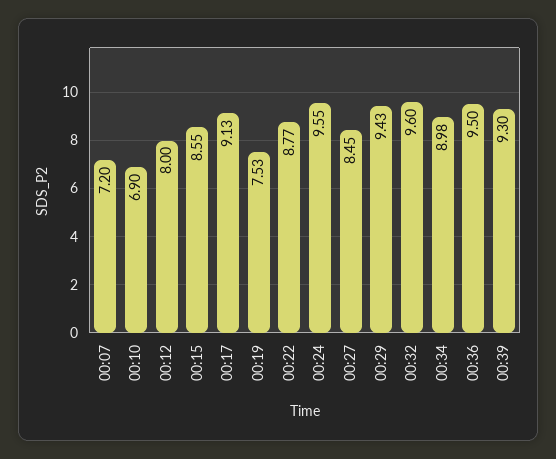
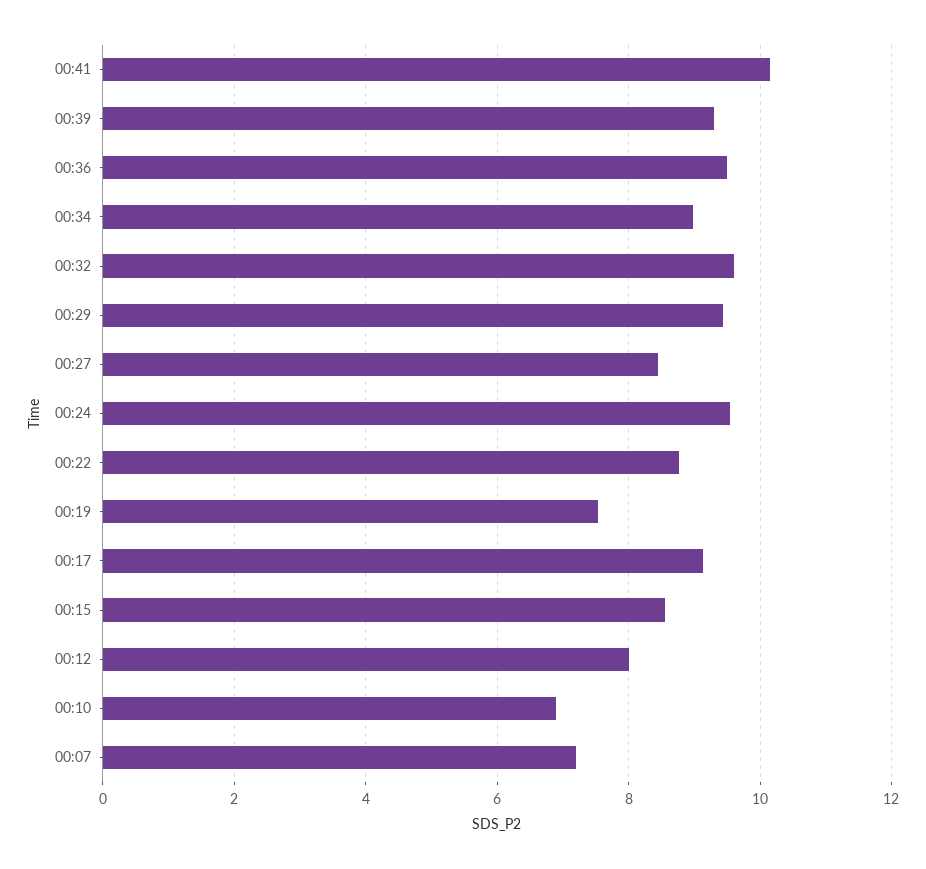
00:41: none -> 10.2

